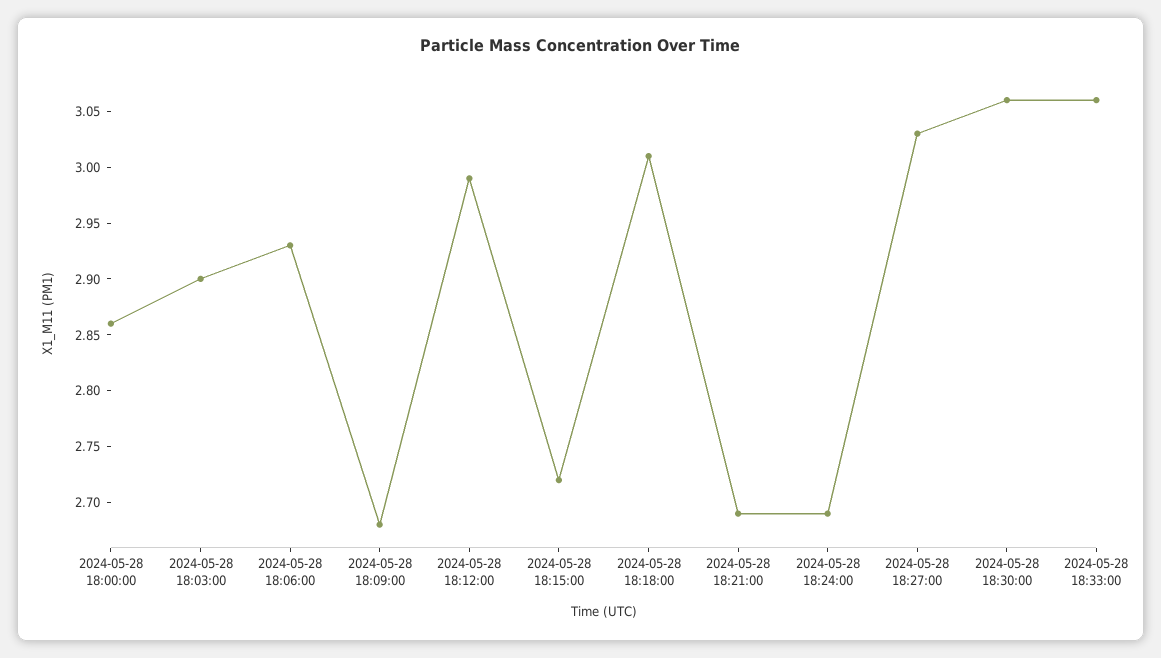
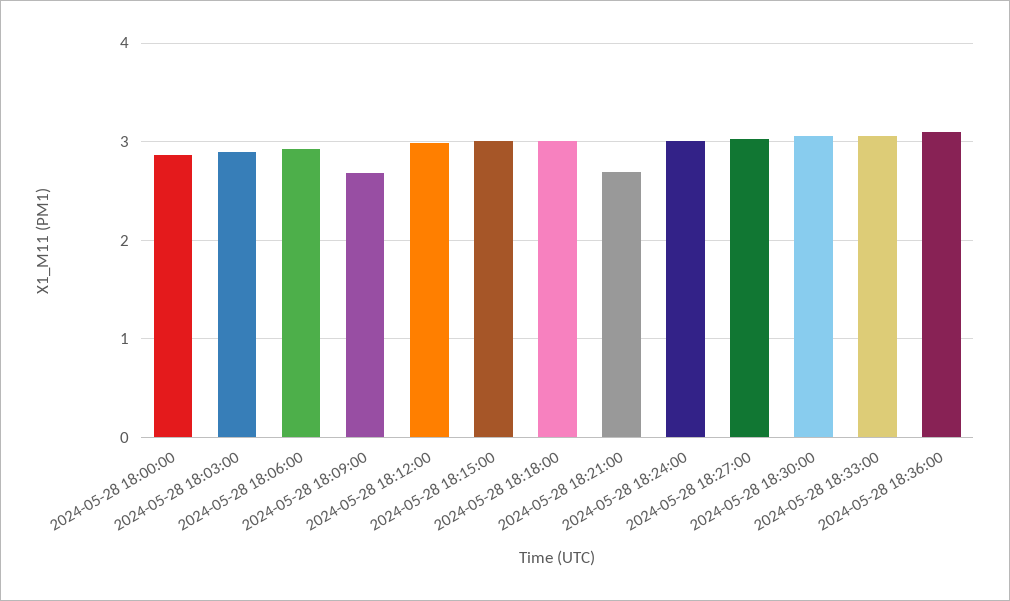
2024-05-28 18:15:00: 2.72 -> 3
2024-05-28 18:24:00: 2.69 -> 3
2024-05-28 18:36:00: none -> 3.1

